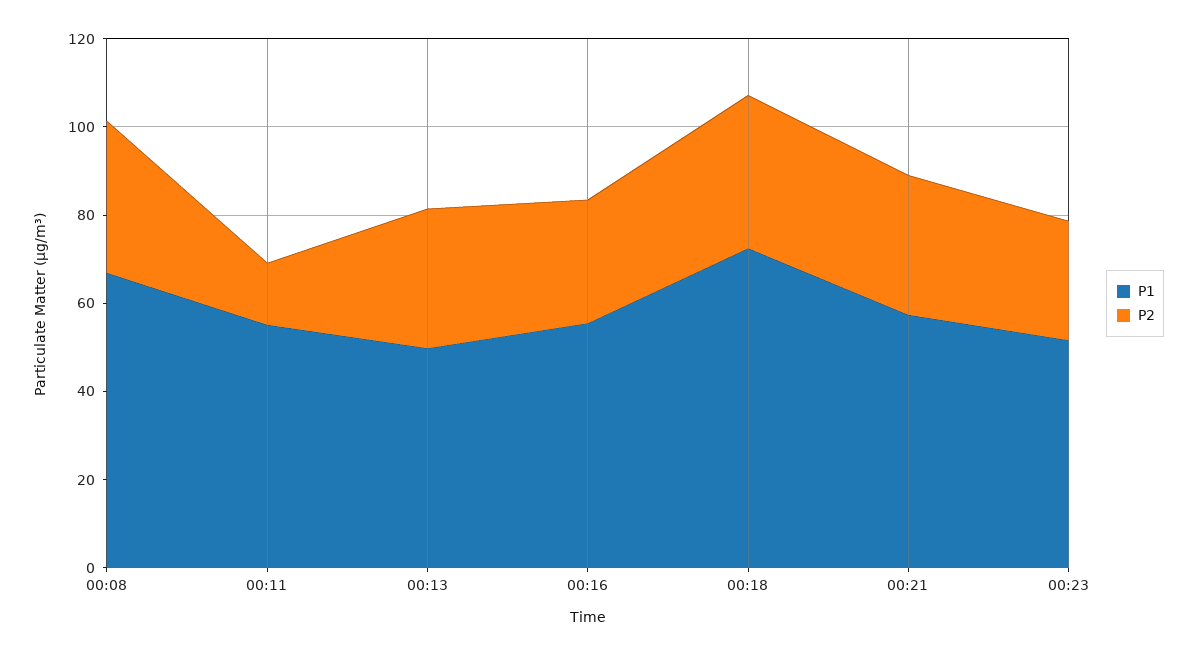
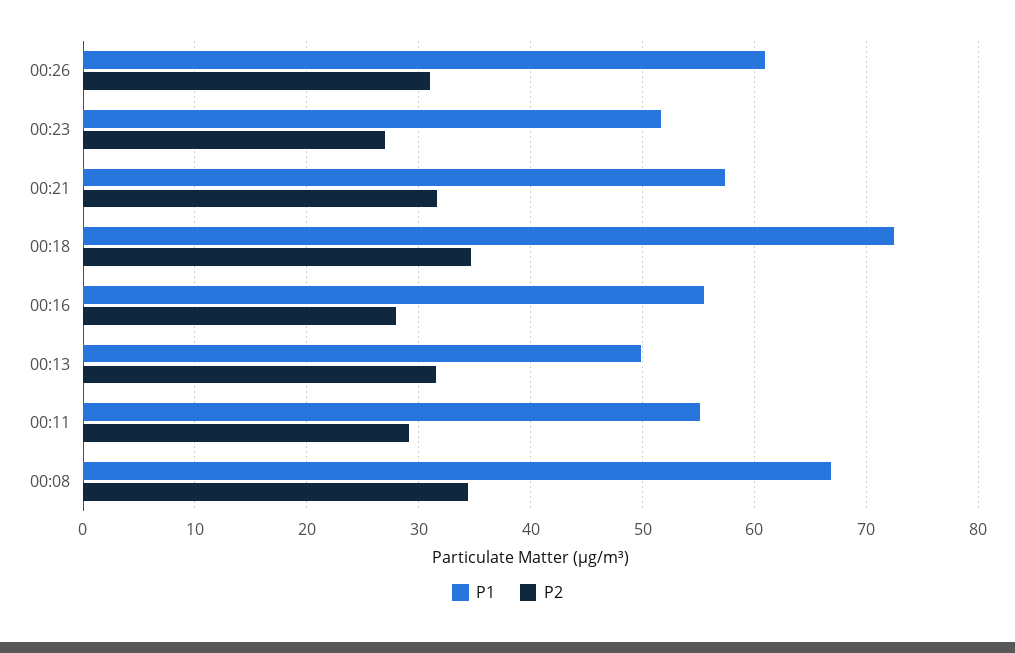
P2, 00:11: 15 -> 29
P1, 00:26: none -> 61
P2, 00:26: none -> 31

